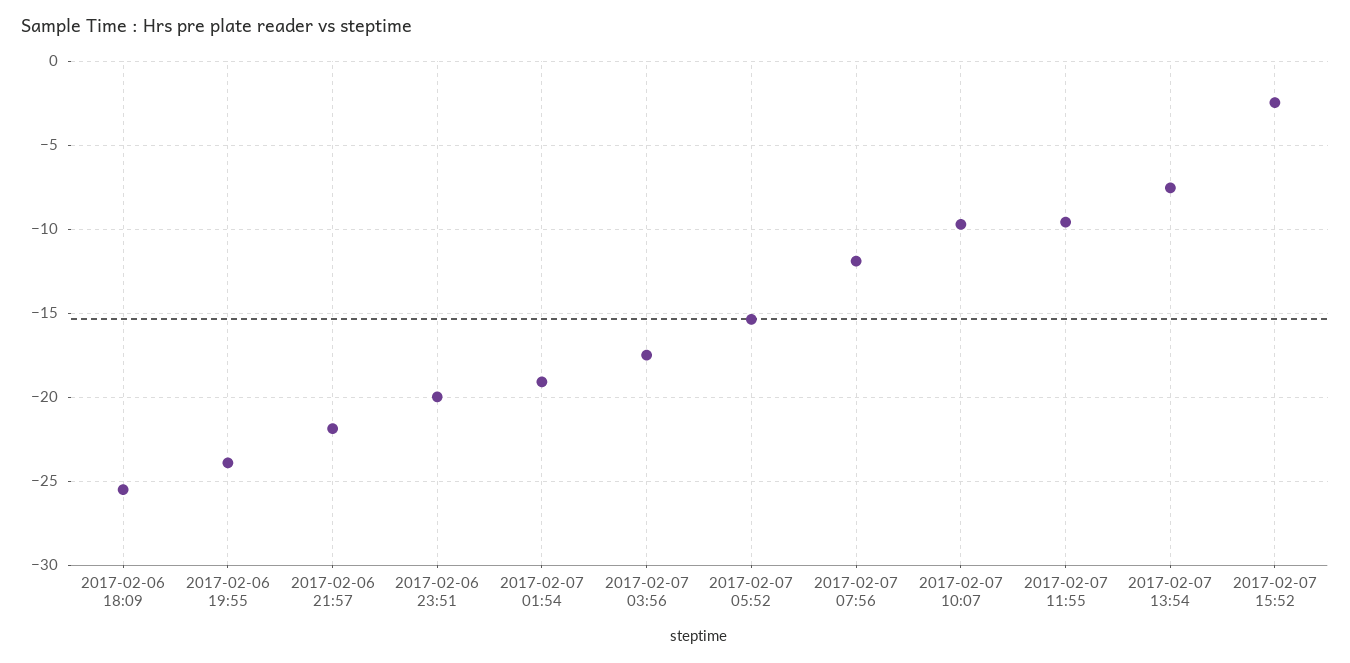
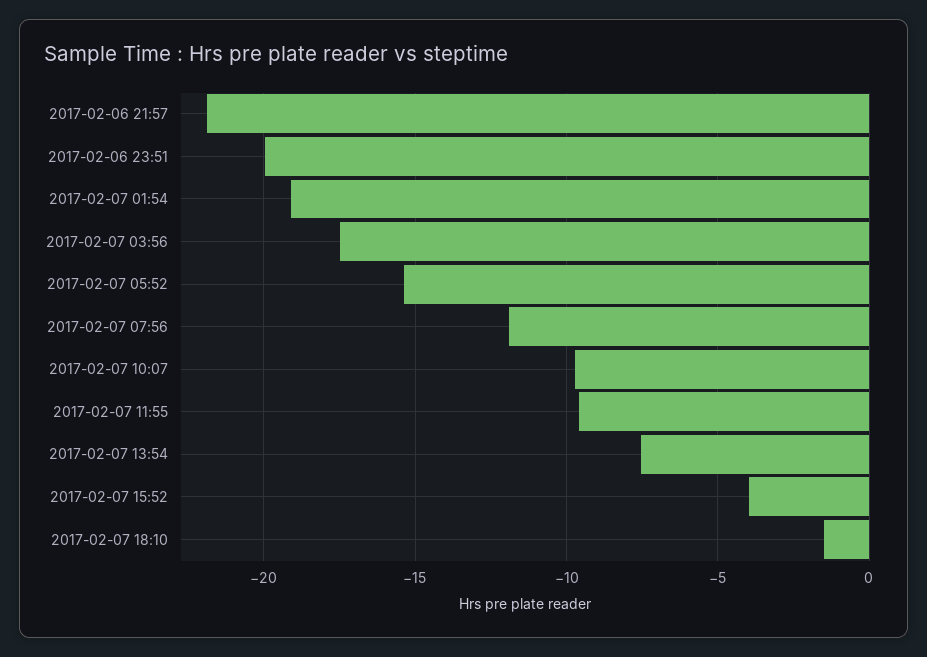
2017-02-06 18:09: -25.5 -> none
2017-02-06 19:55: -24 -> none
2017-02-07 15:52: -2.5 -> -4
2017-02-07 18:10: none -> -1.5

